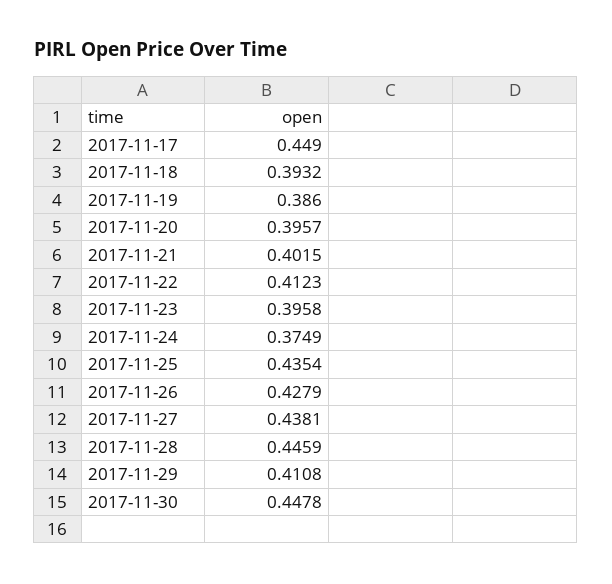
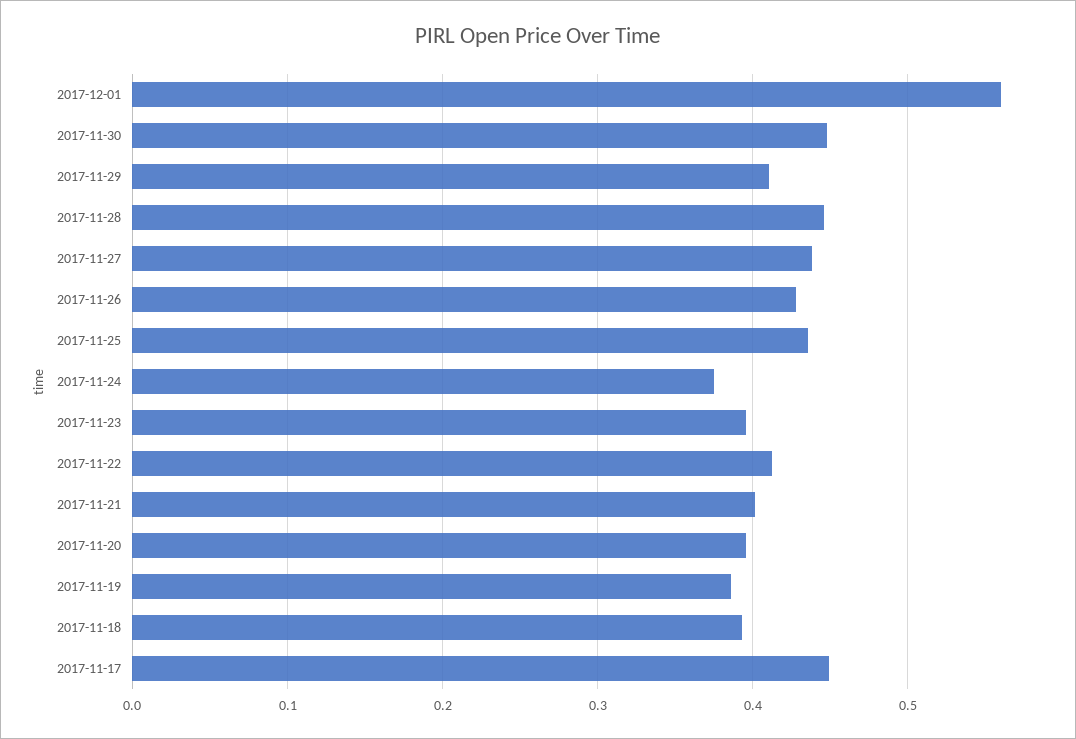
2017-12-01: none -> 0.56

